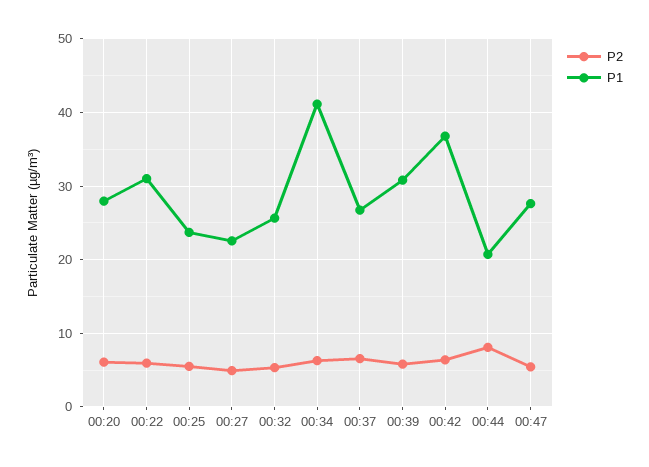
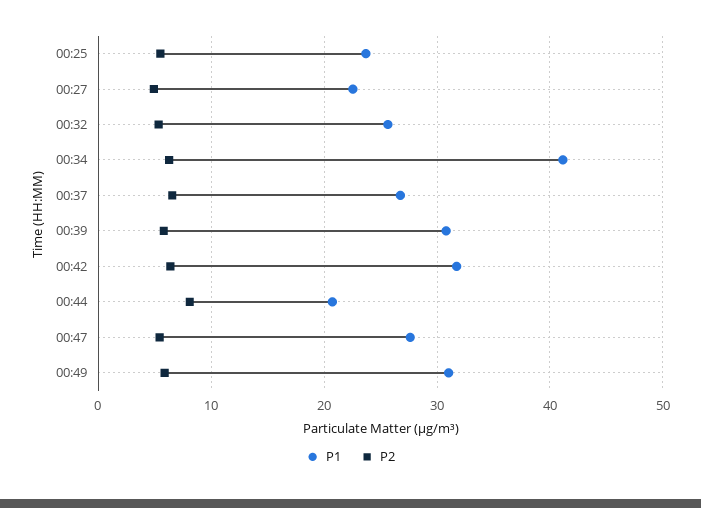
P2, 00:20: 6 -> none
P1, 00:20: 28 -> none
P2, 00:22: 6 -> none
P1, 00:22: 31 -> none
P1, 00:42: 37 -> 32
P1, 00:49: none -> 31
P2, 00:49: none -> 6

